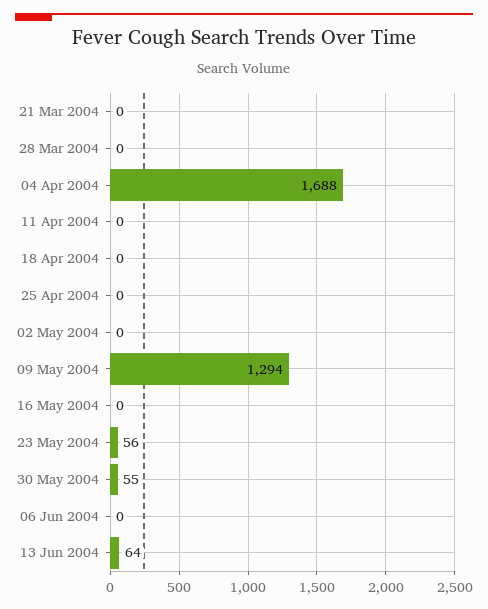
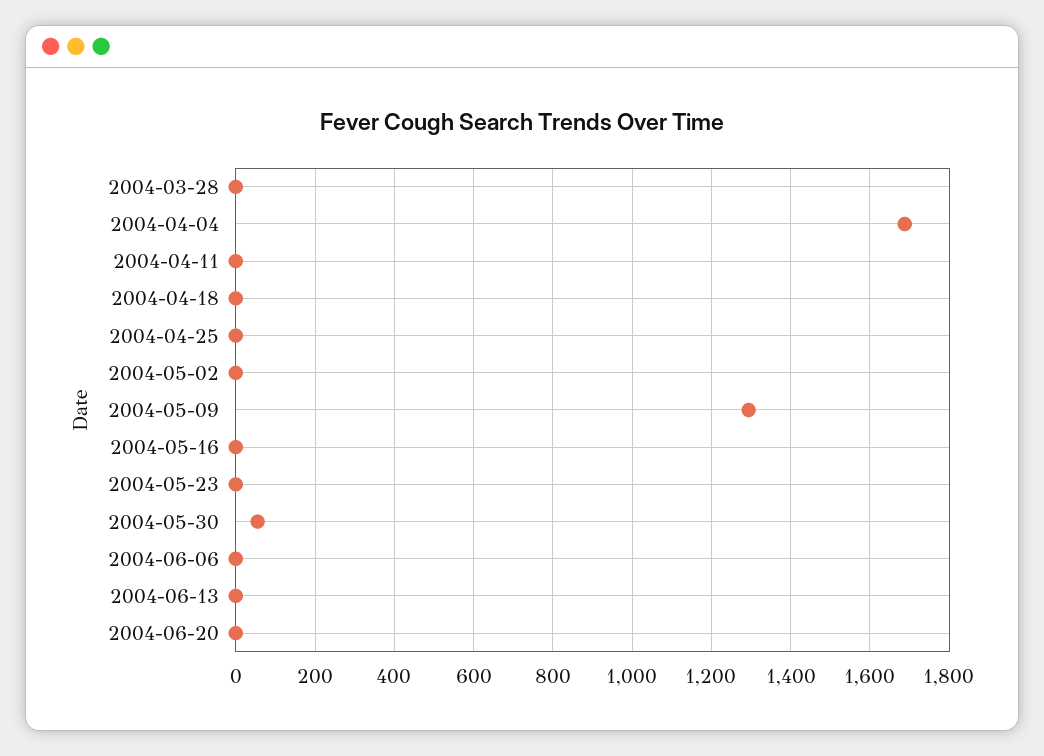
21 Mar 2004: 0 -> none
23 May 2004: 56 -> 0
13 Jun 2004: 64 -> 0
2004-06-20: none -> 0

